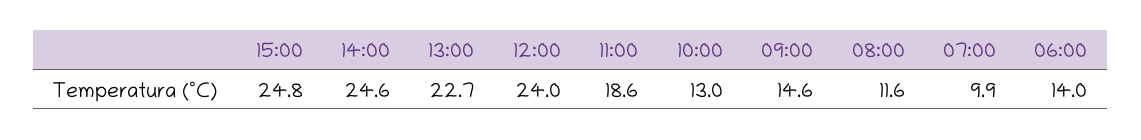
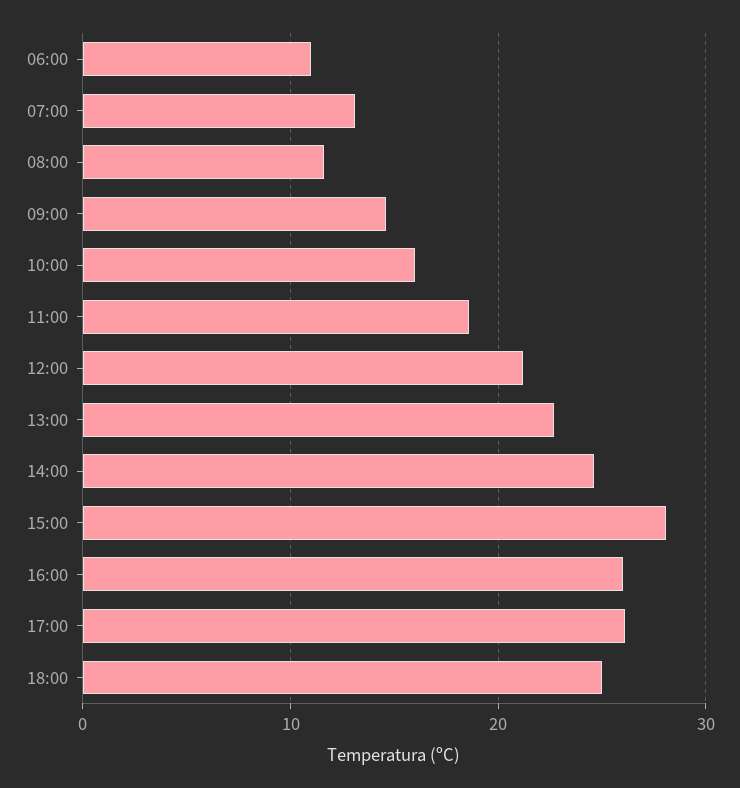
15:00: 24.8 -> 28
12:00: 24 -> 21
10:00: 13 -> 16
07:00: 9.9 -> 13
06:00: 14 -> 11
16:00: none -> 26
17:00: none -> 26
18:00: none -> 25

